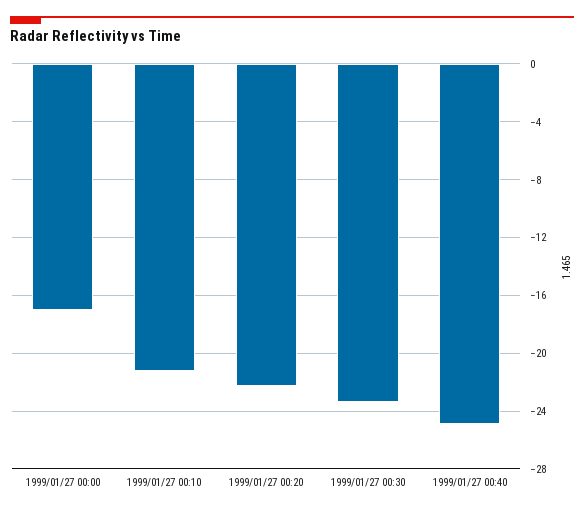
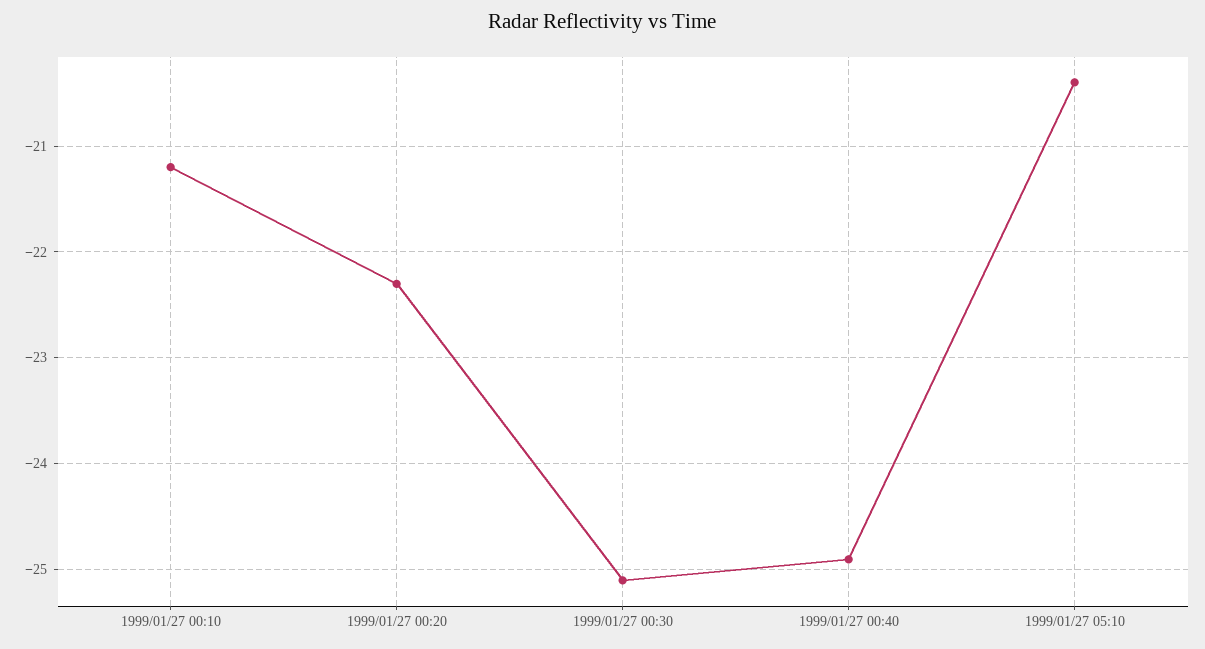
1999/01/27 00:00: -17 -> none
1999/01/27 00:30: -23.5 -> -25.1
1999/01/27 05:10: none -> -20.4

